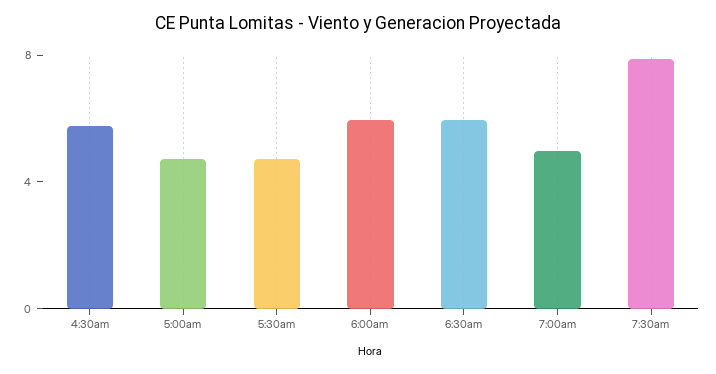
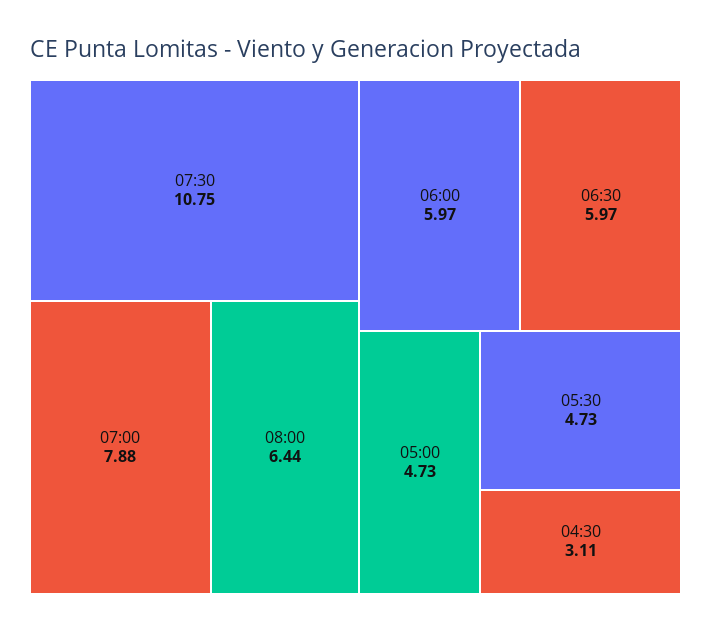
4:30am: 6 -> 3.11
7:00am: 5 -> 7.88
7:30am: 8 -> 10.75
08:00: none -> 6.44

